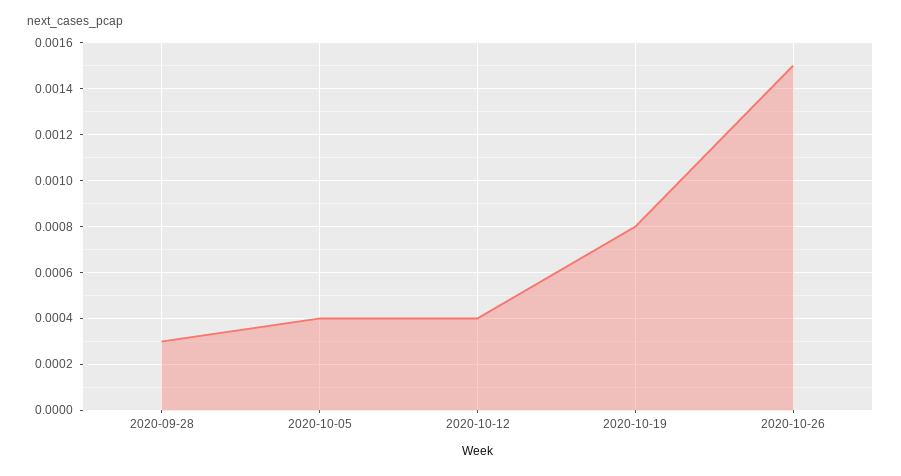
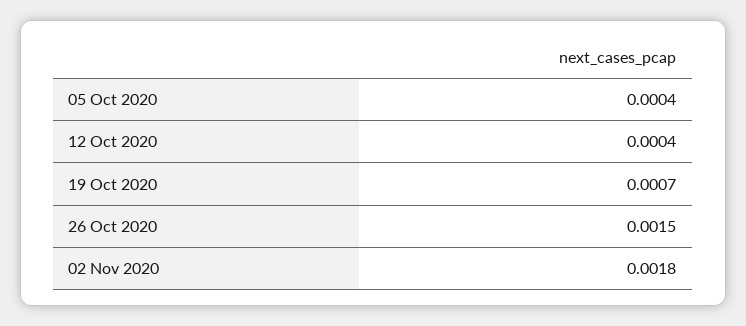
2020-09-28: 0.0003 -> none
2020-10-19: 0.0008 -> 0.0007
02 Nov 2020: none -> 0.0018

